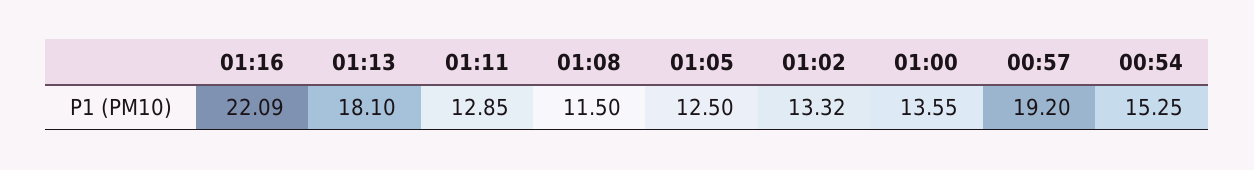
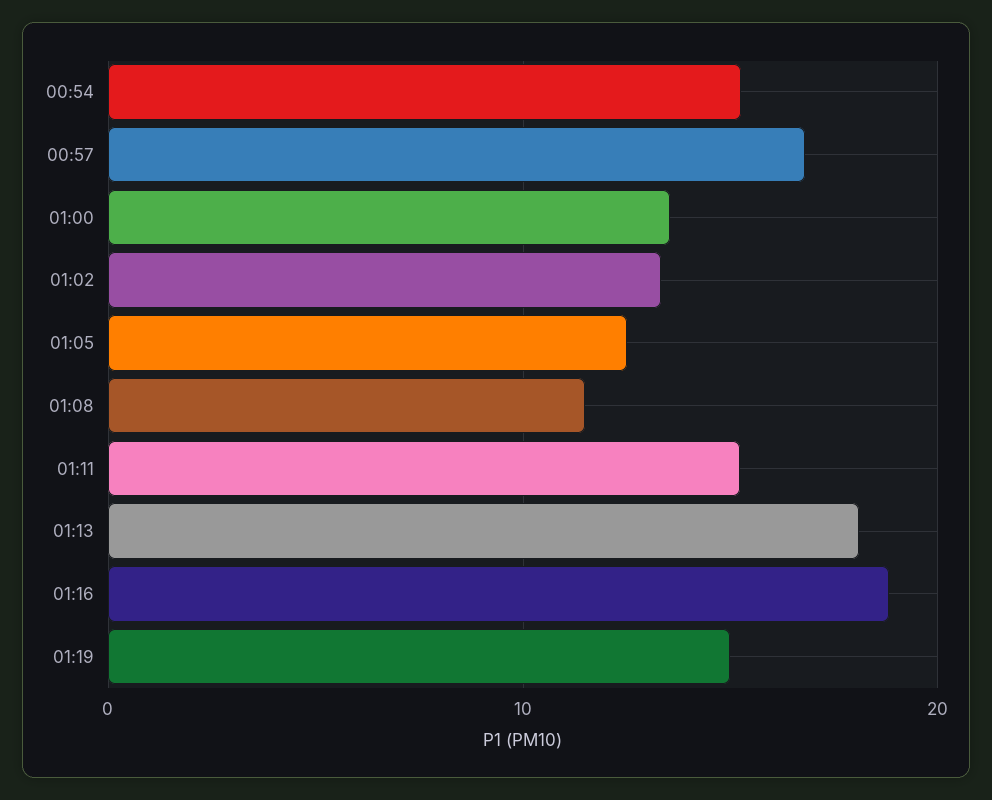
01:16: 22.09 -> 19
01:11: 12.85 -> 15
00:57: 19.2 -> 17
01:19: none -> 15

